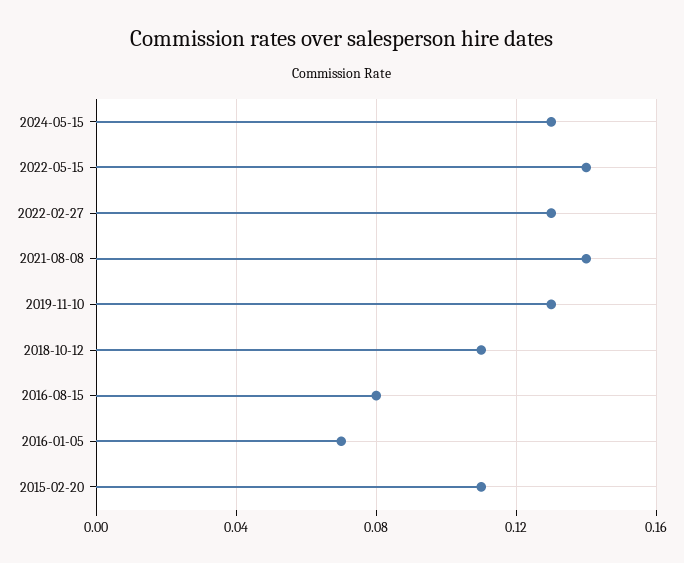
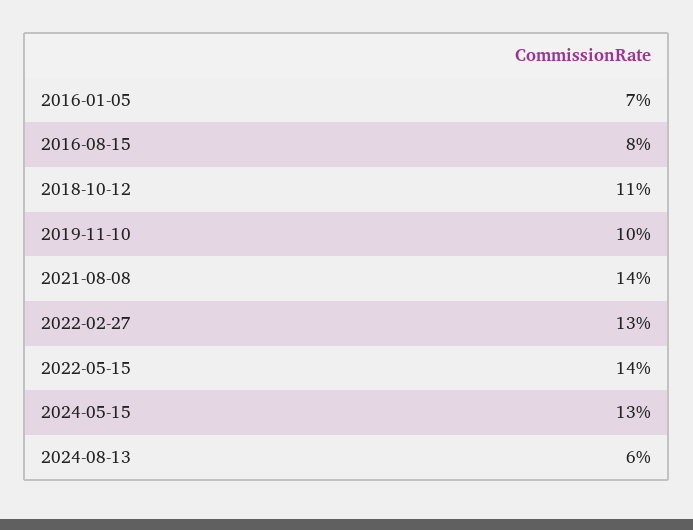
2019-11-10: 0.13 -> 0.1
2015-02-20: 0.11 -> none
2024-08-13: none -> 0.06

